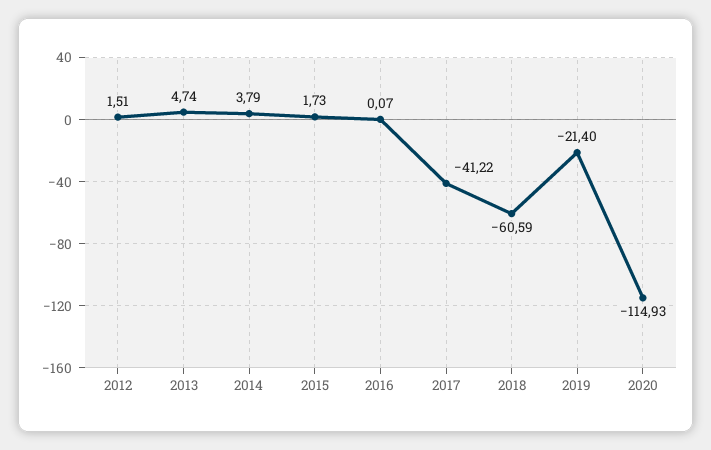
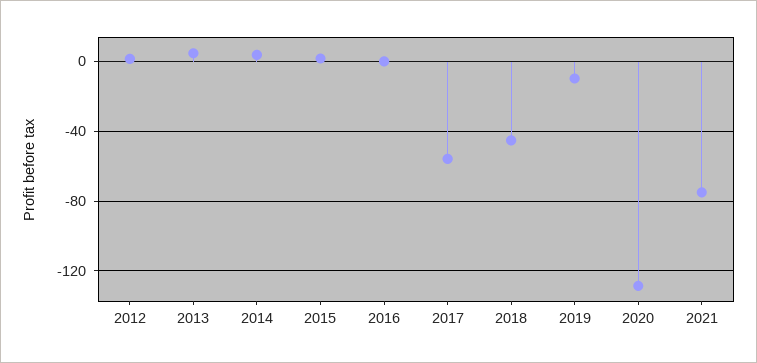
2017: -41.22 -> -55
2018: -60.59 -> -45
2019: -21.4 -> -10
2020: -114.93 -> -130
2021: none -> -75

